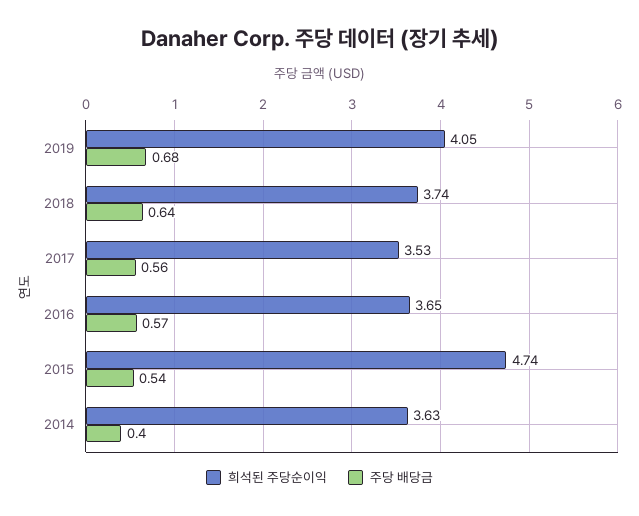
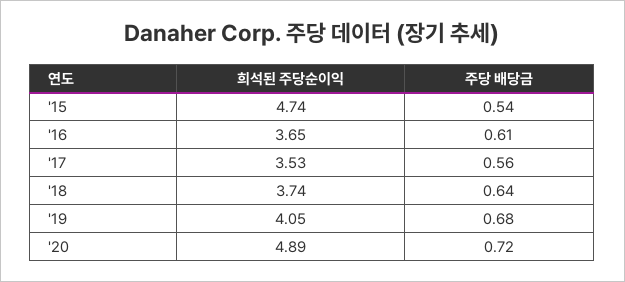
주당 배당금, 2016: 0.57 -> 0.61
희석된 주당순이익, 2014: 3.63 -> none
주당 배당금, 2014: 0.4 -> none
희석된 주당순이익, '20: none -> 4.89
주당 배당금, '20: none -> 0.72

